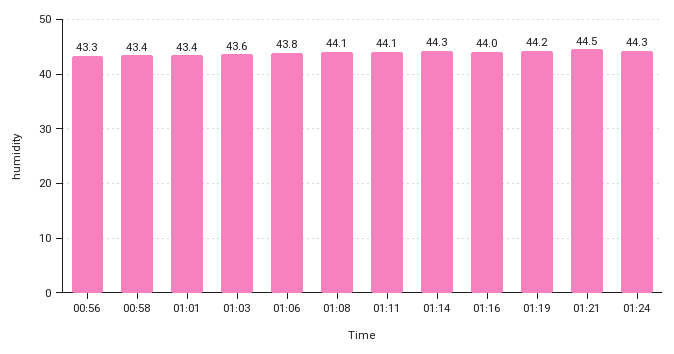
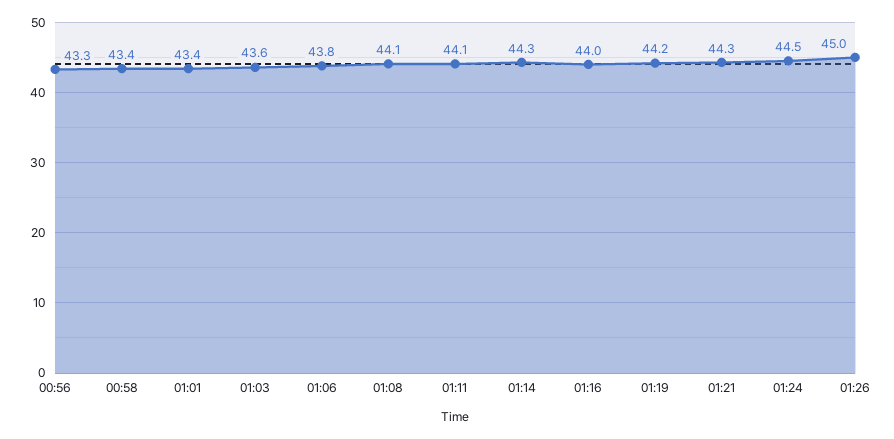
01:21: 44.5 -> 44.3
01:24: 44.3 -> 44.5
01:26: none -> 45

